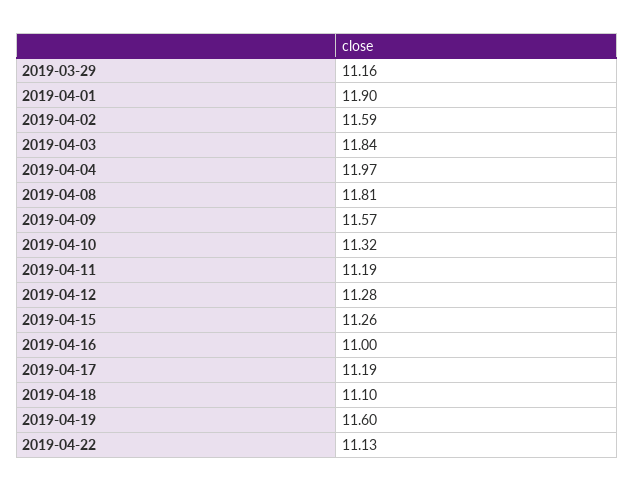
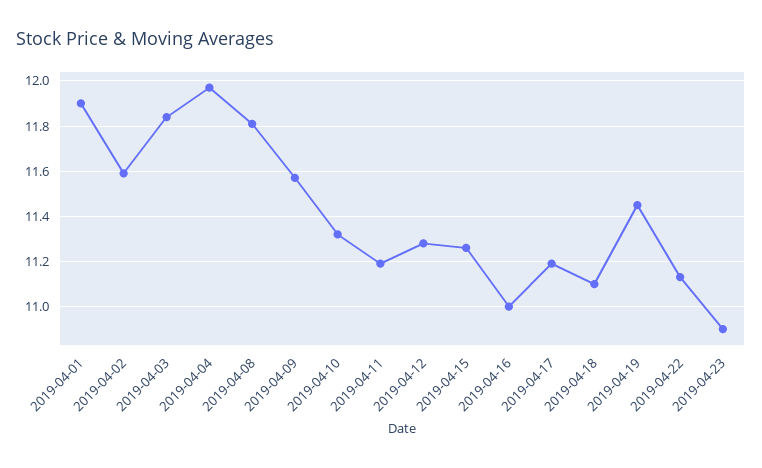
2019-03-29: 11.16 -> none
2019-04-19: 11.6 -> 11.45
2019-04-23: none -> 10.9

